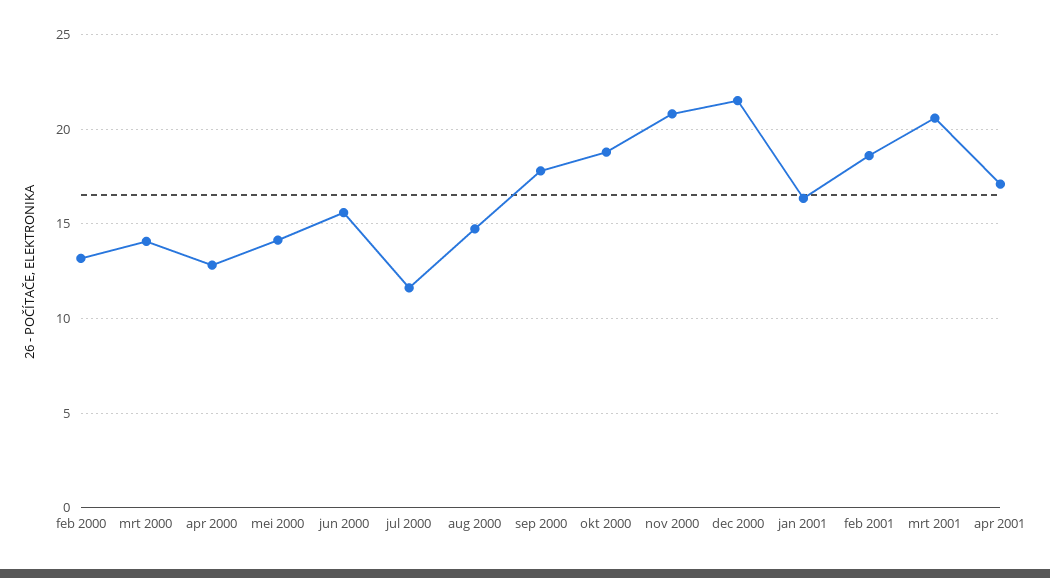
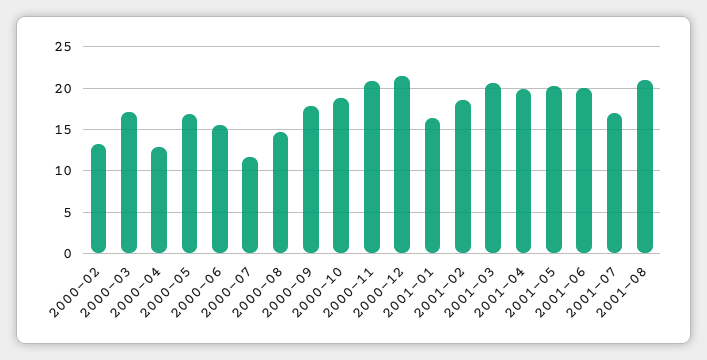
mrt 2000: 14 -> 17
mei 2000: 14 -> 17
apr 2001: 17 -> 20
2001-05: none -> 20
2001-06: none -> 20
2001-07: none -> 17
2001-08: none -> 21

